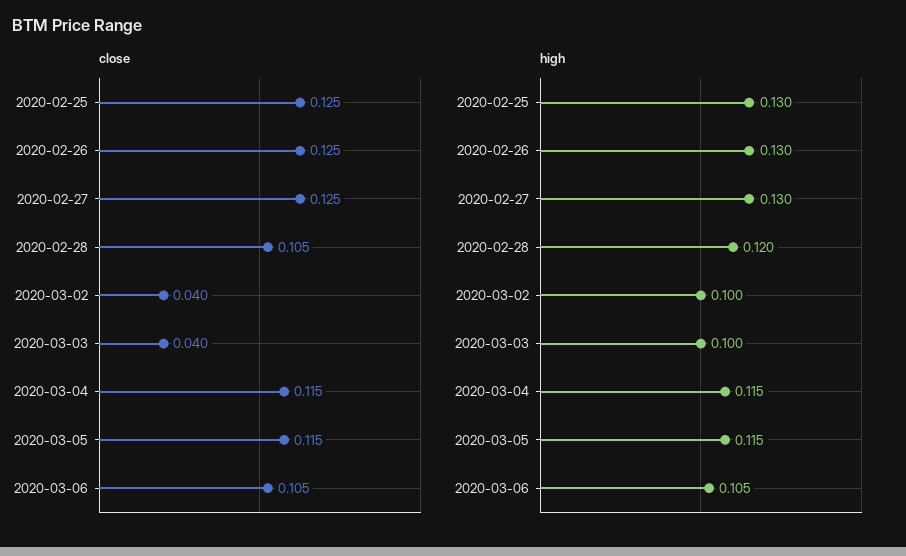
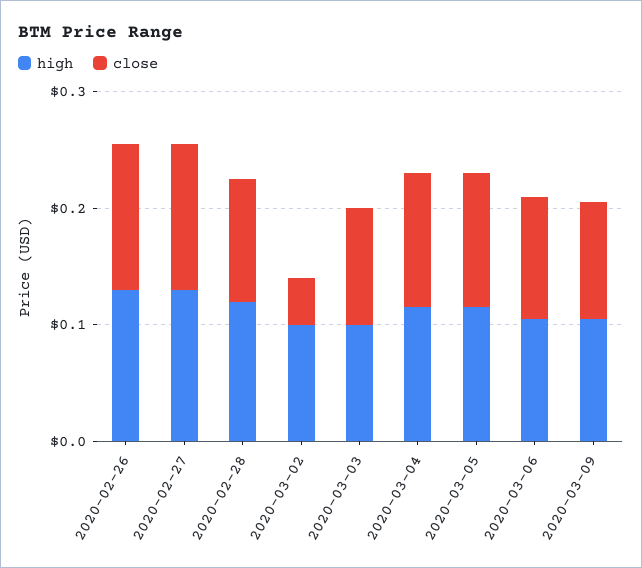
close, 2020-02-25: 0.125 -> none
close, 2020-03-03: 0.04 -> 0.1
high, 2020-02-25: 0.13 -> none
high, 2020-03-09: none -> 0.1
close, 2020-03-09: none -> 0.1

